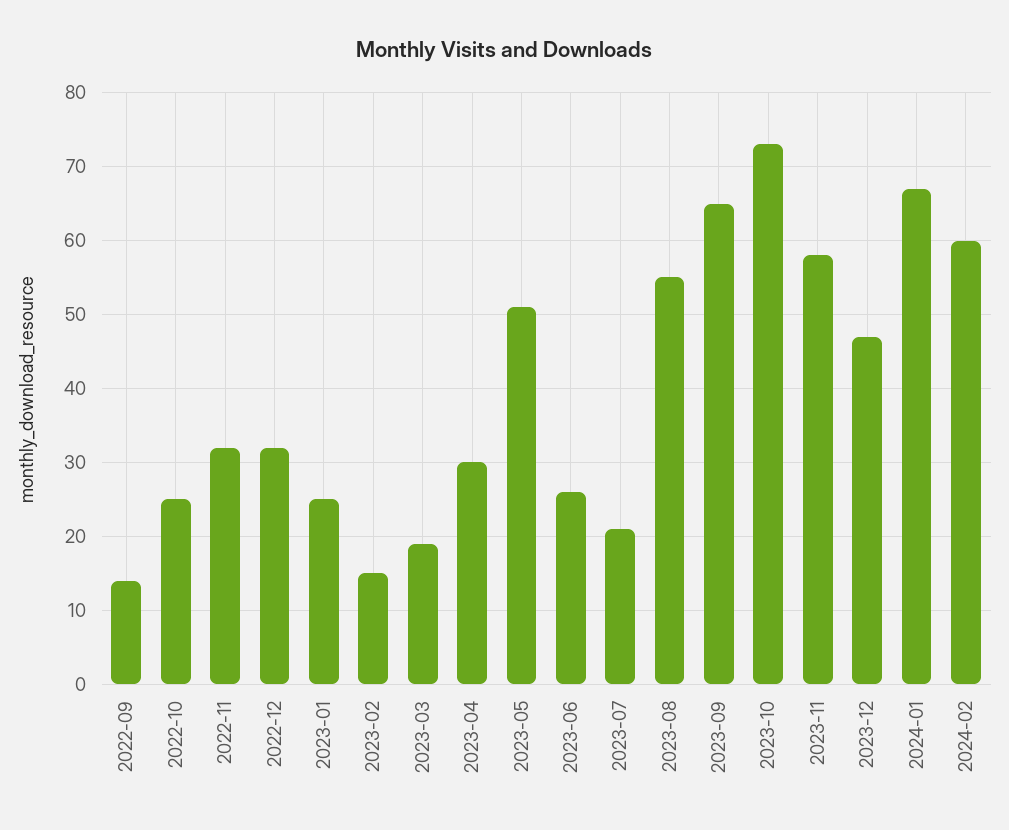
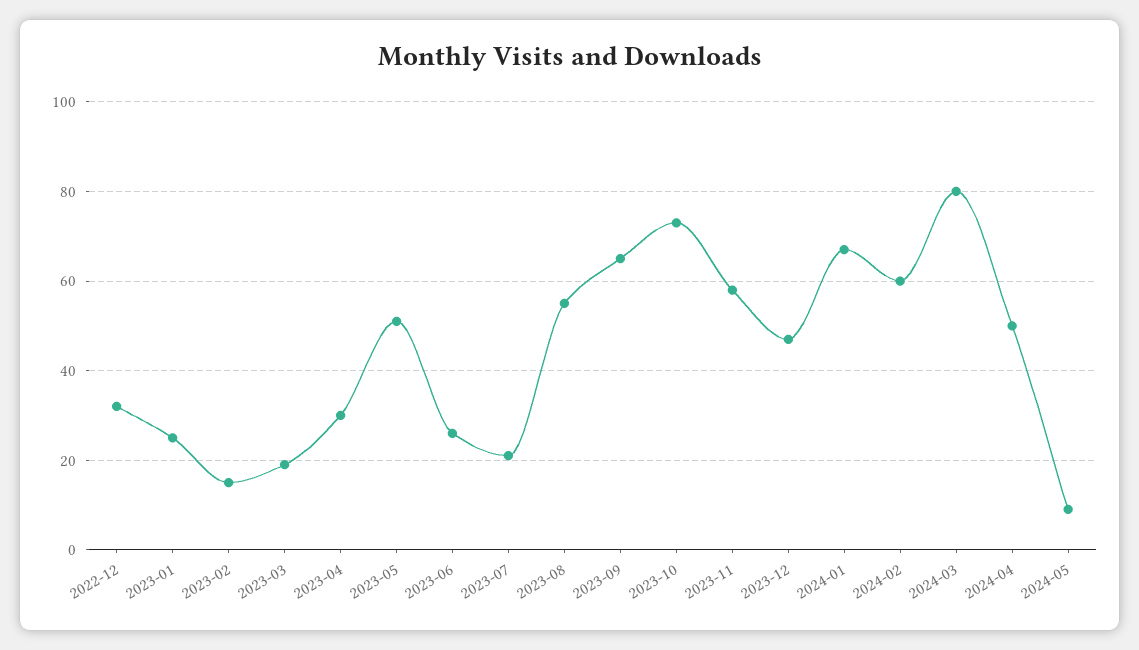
2022-09: 14 -> none
2022-10: 25 -> none
2022-11: 32 -> none
2024-03: none -> 80
2024-04: none -> 50
2024-05: none -> 10

